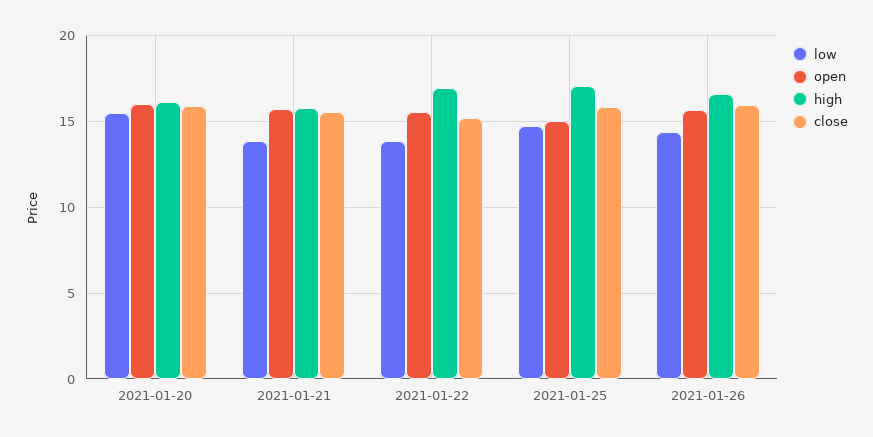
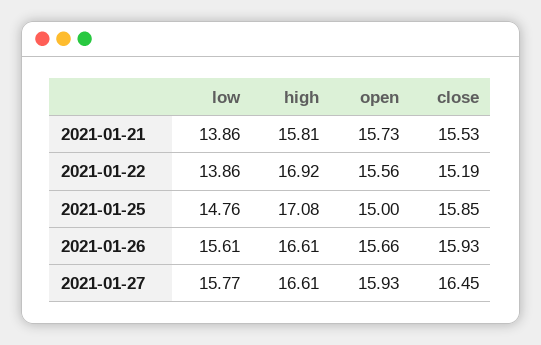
low, 2021-01-20: 15.5 -> none
open, 2021-01-20: 16 -> none
high, 2021-01-20: 16 -> none
close, 2021-01-20: 16 -> none
low, 2021-01-26: 14.5 -> 15.61
low, 2021-01-27: none -> 15.77
high, 2021-01-27: none -> 16.61
open, 2021-01-27: none -> 15.93
close, 2021-01-27: none -> 16.45

